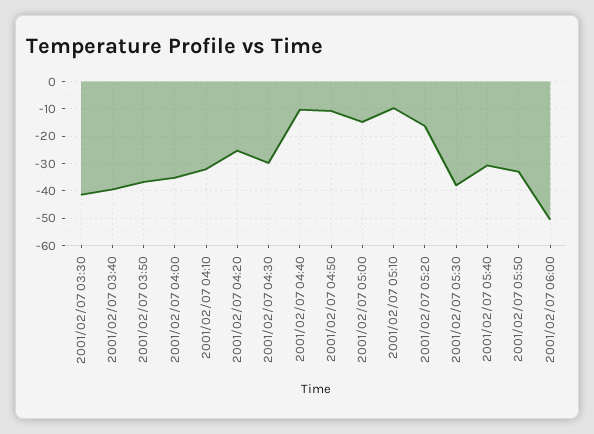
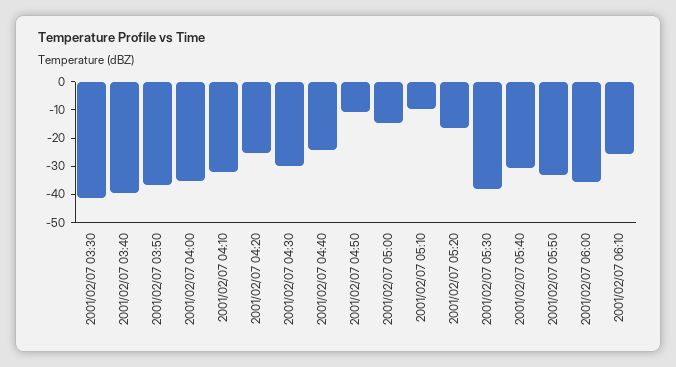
2001/02/07 04:40: -10 -> -25
2001/02/07 06:00: -50 -> -35
2001/02/07 06:10: none -> -25

